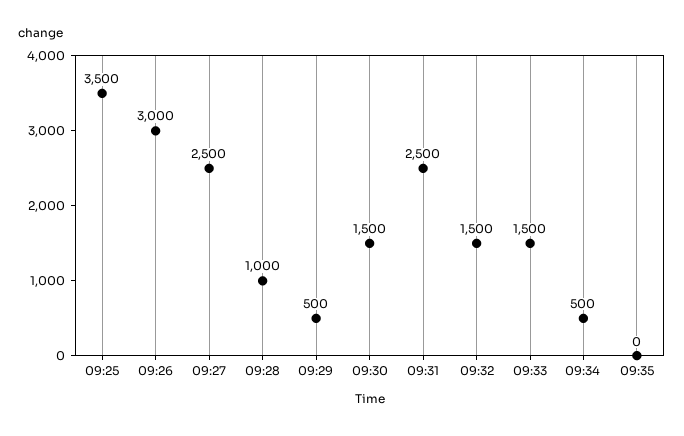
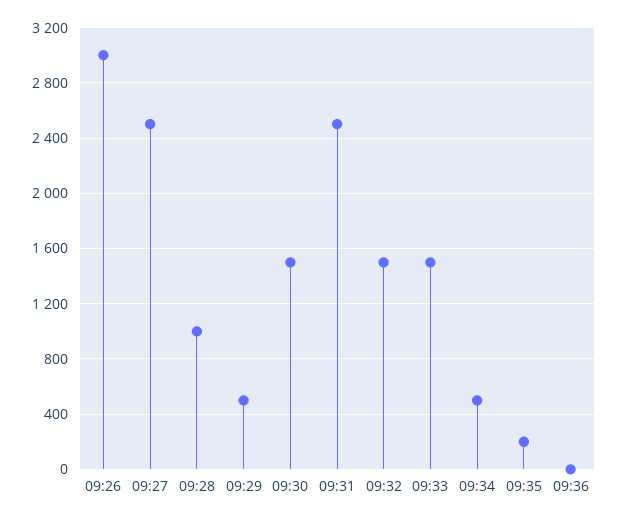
09:25: 3500 -> none
09:35: 0 -> 200
09:36: none -> 0

